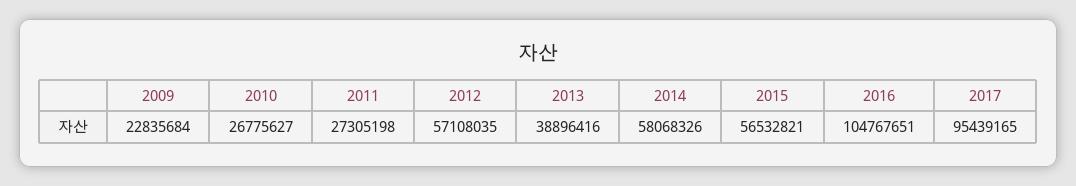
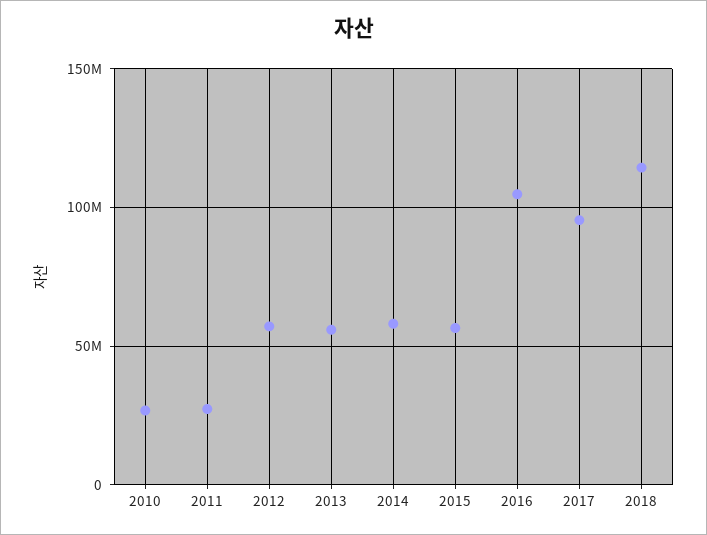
2009: 22835684 -> none
2013: 38896416 -> 55000000
2018: none -> 115000000

